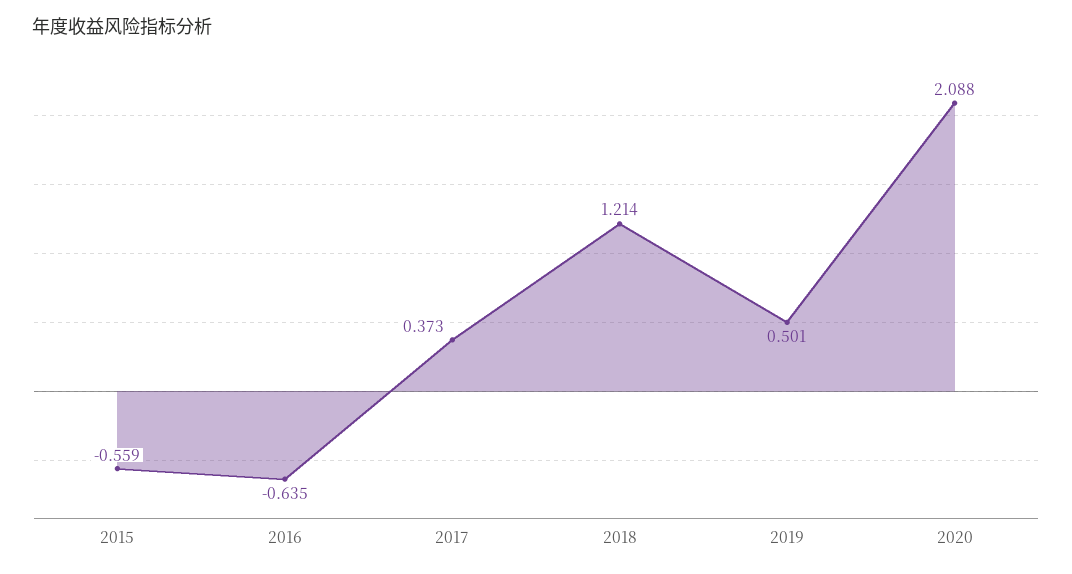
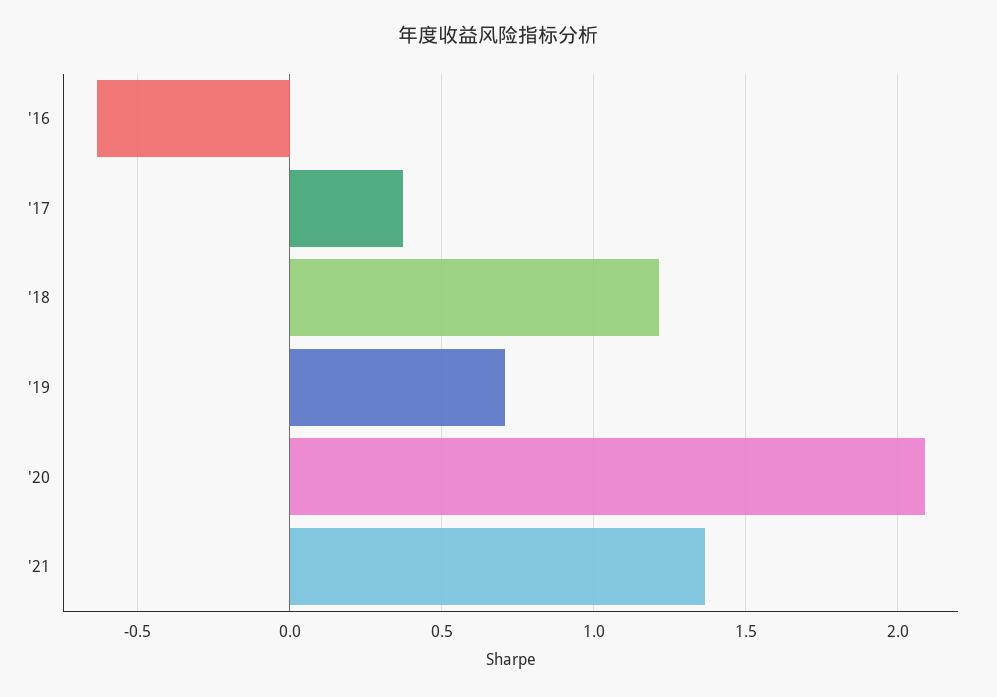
2015: -0.559 -> none
2019: 0.501 -> 0.7
'21: none -> 1.35

